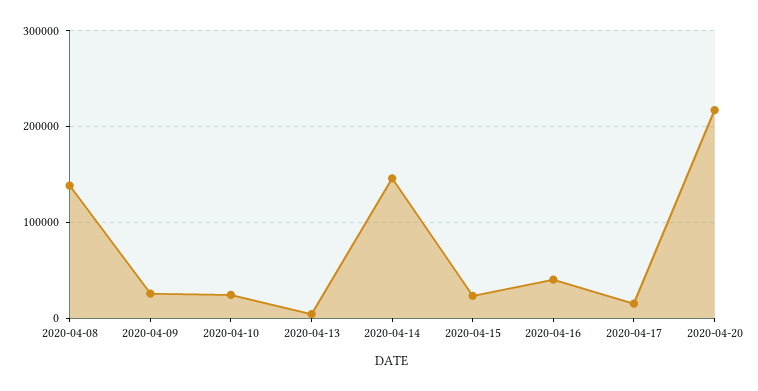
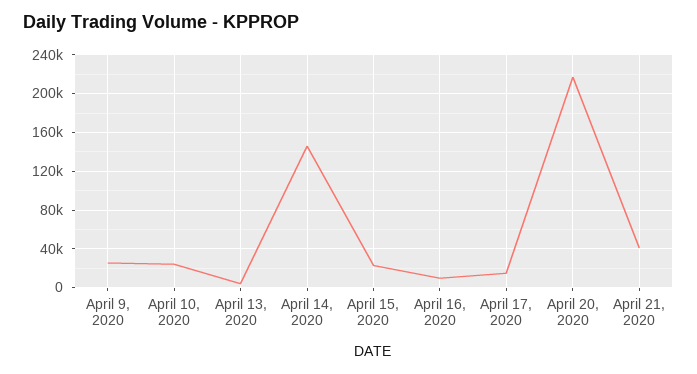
2020-04-08: 140000 -> none
2020-04-16: 40000 -> 10000
April 21, 2020: none -> 40000

